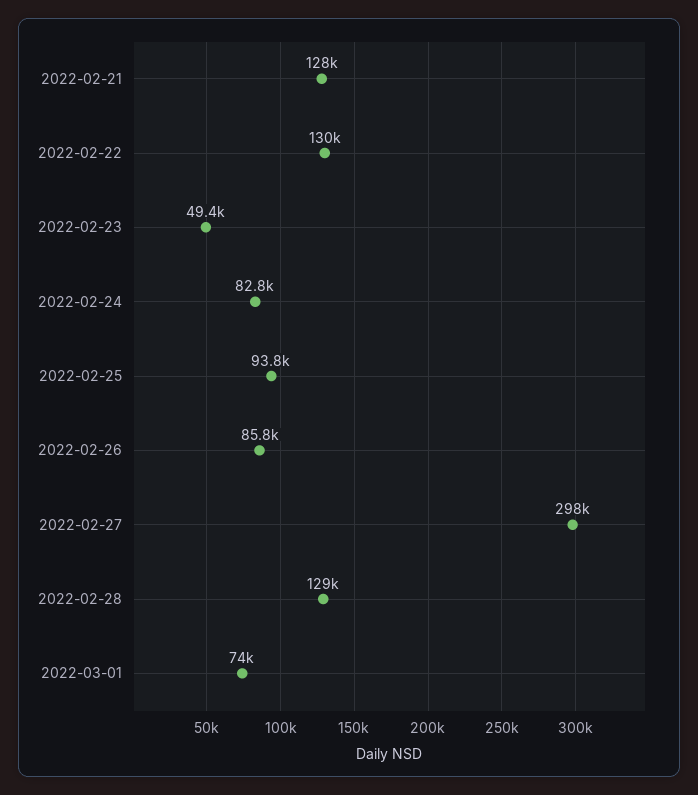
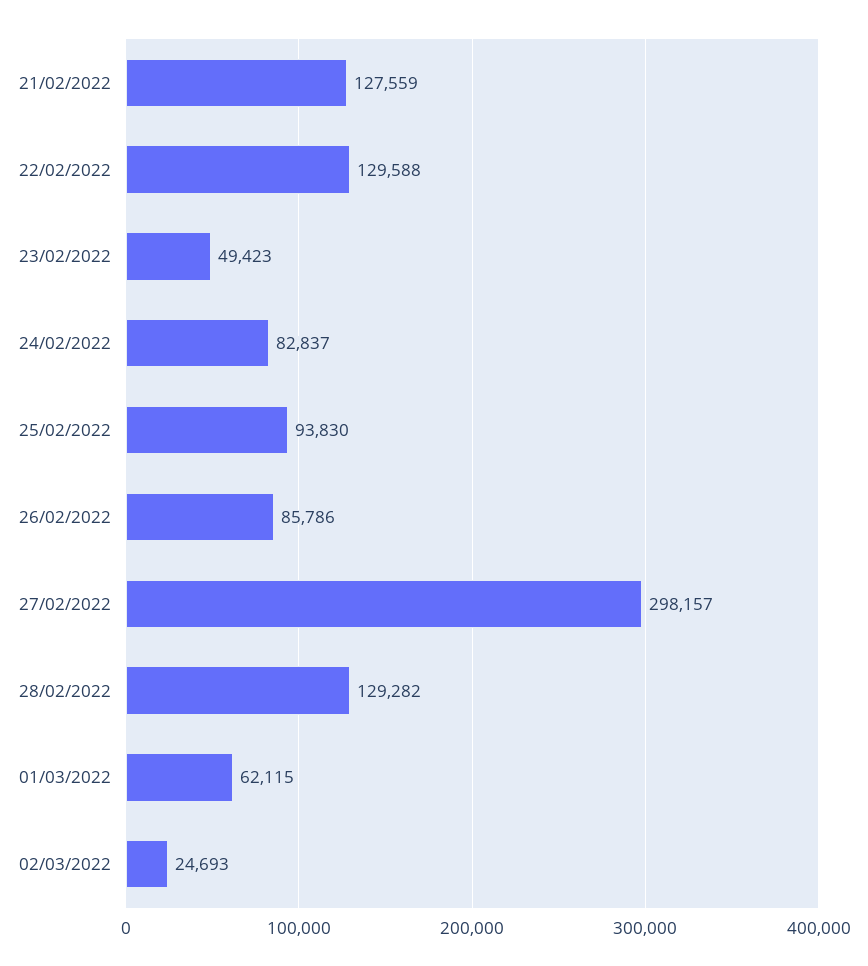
2022-03-01: 74000 -> 62115
02/03/2022: none -> 24693

